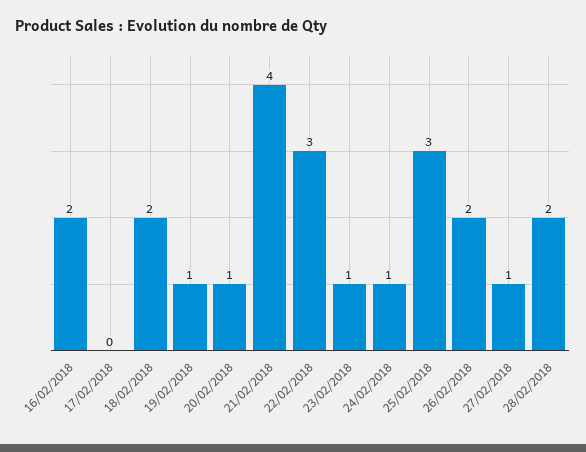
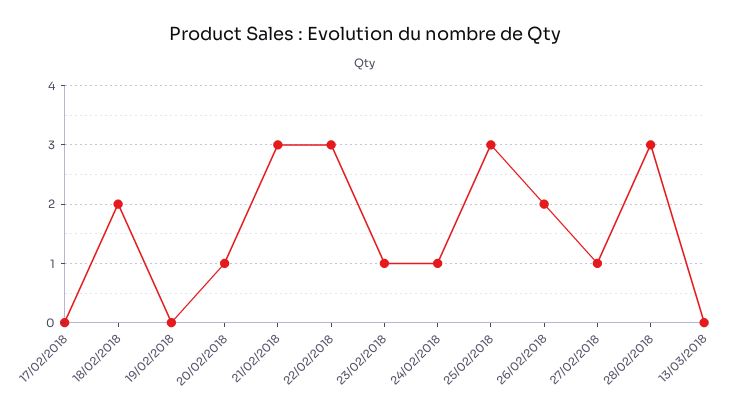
16/02/2018: 2 -> none
19/02/2018: 1 -> 0
21/02/2018: 4 -> 3
28/02/2018: 2 -> 3
13/03/2018: none -> 0

